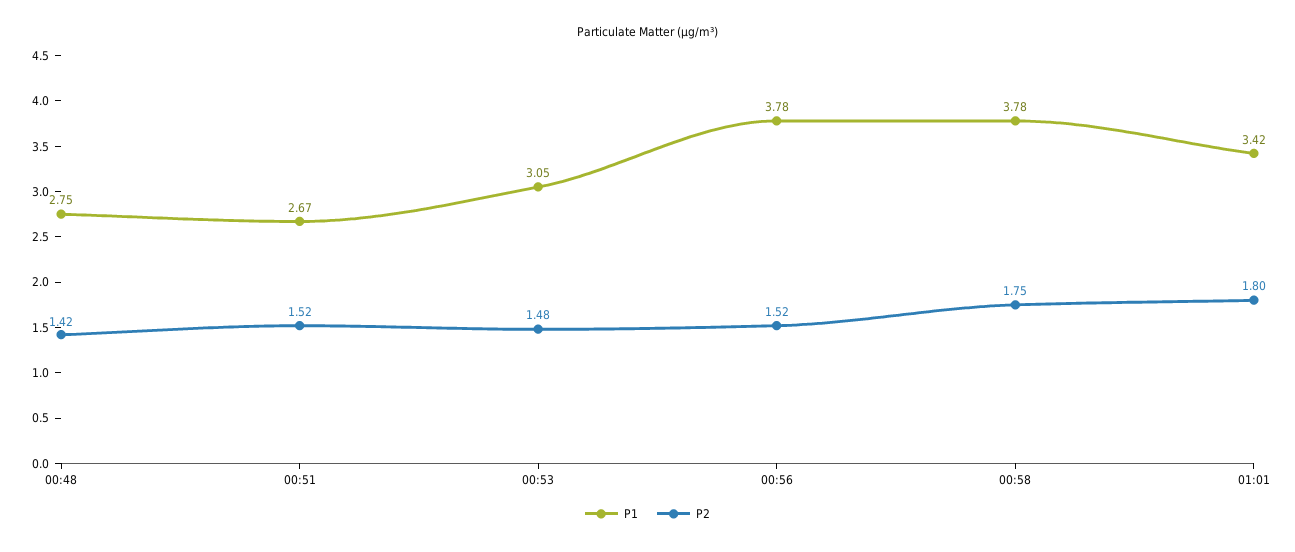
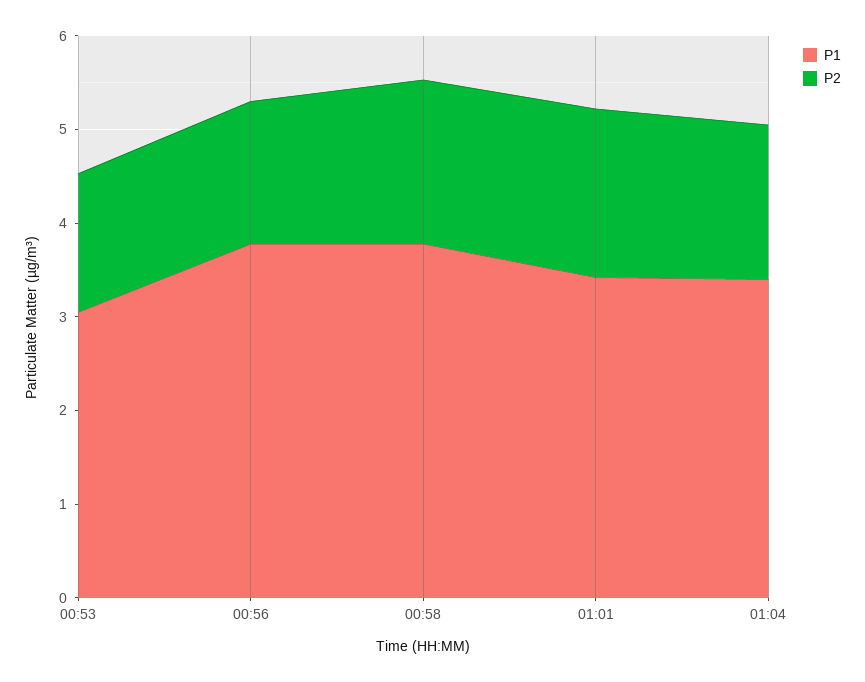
P1, 00:48: 2.75 -> none
P2, 00:48: 1.42 -> none
P1, 00:51: 2.67 -> none
P2, 00:51: 1.52 -> none
P1, 01:04: none -> 3.4
P2, 01:04: none -> 1.6

